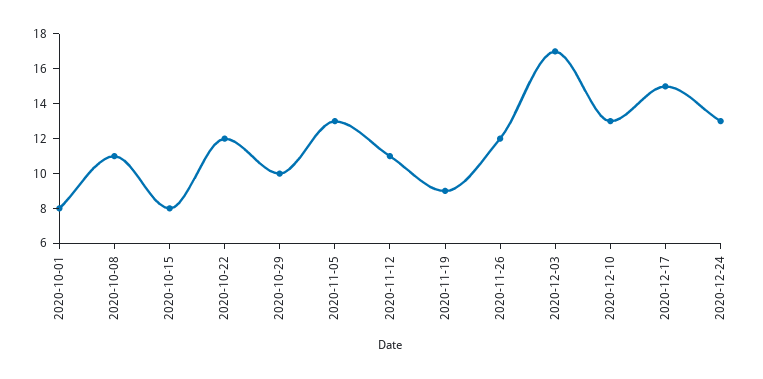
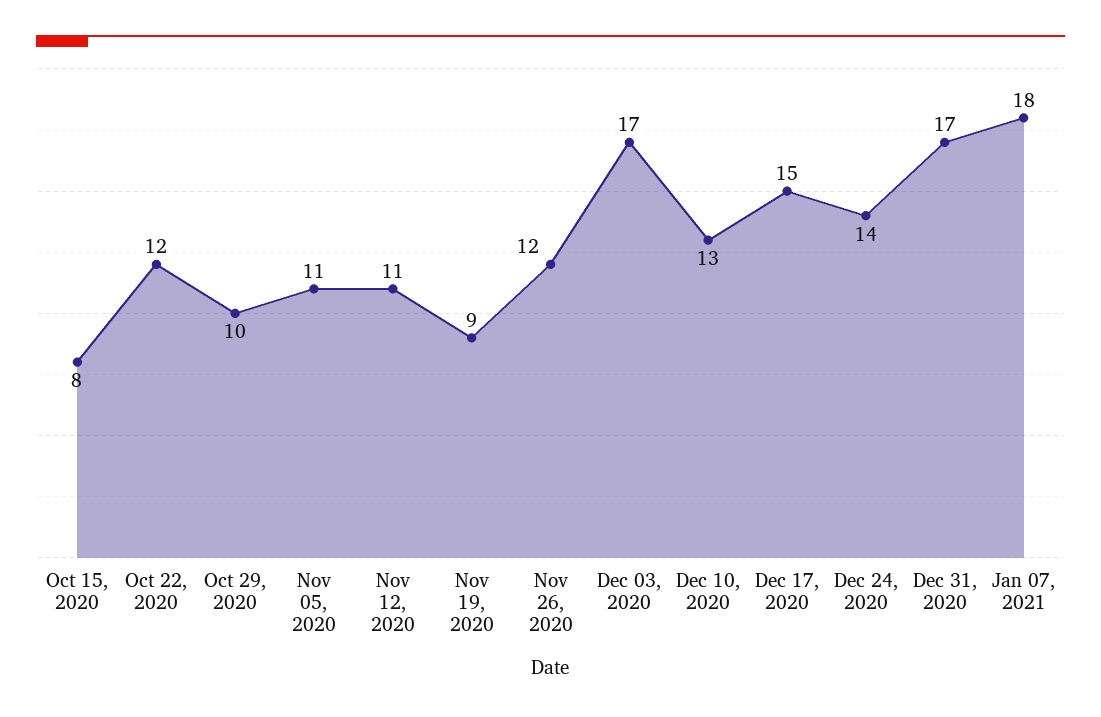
2020-10-01: 8 -> none
2020-10-08: 11 -> none
2020-11-05: 13 -> 11
2020-12-24: 13 -> 14
Dec 31, 2020: none -> 17
Jan 07, 2021: none -> 18

